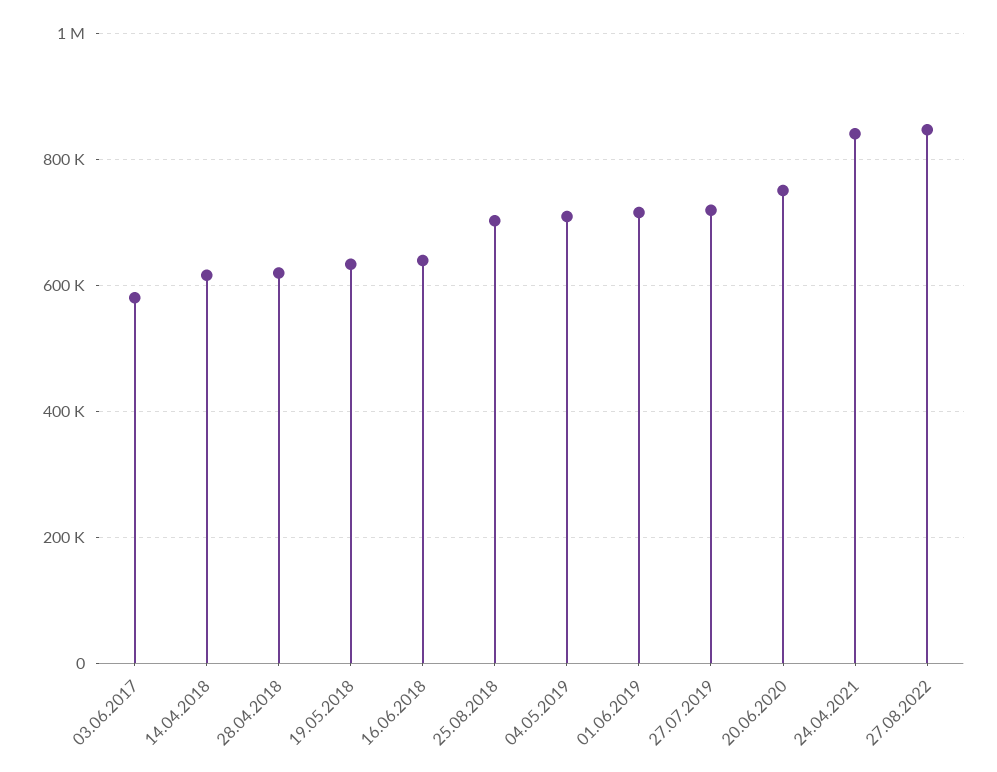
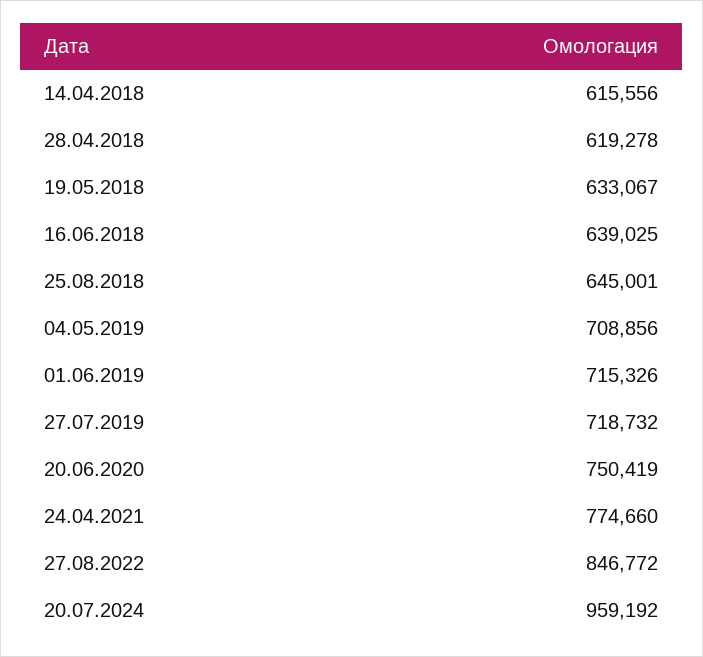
03.06.2017: 580000 -> none
25.08.2018: 700000 -> 645001
24.04.2021: 840000 -> 774660
20.07.2024: none -> 959192

